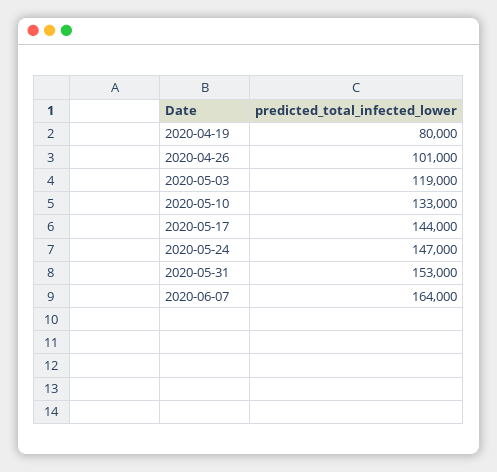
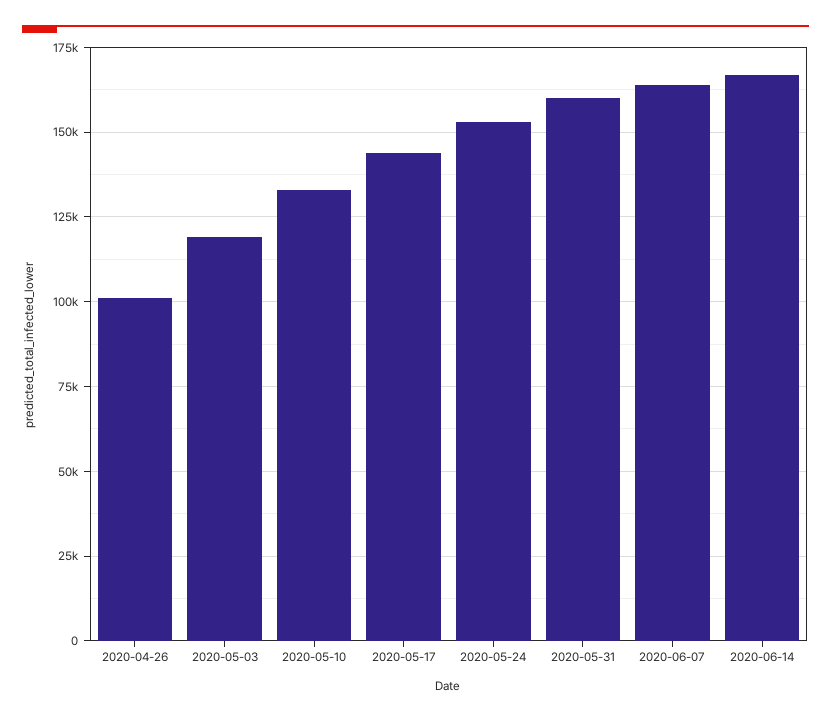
2020-04-19: 80000 -> none
2020-05-24: 147000 -> 152500
2020-05-31: 153000 -> 160000
2020-06-14: none -> 167500

